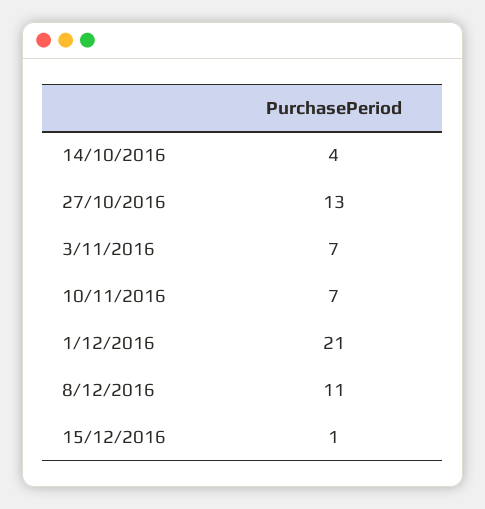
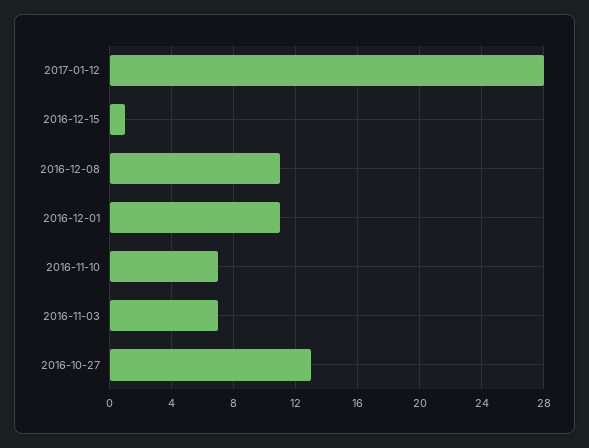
14/10/2016: 4 -> none
1/12/2016: 21 -> 11
2017-01-12: none -> 28

